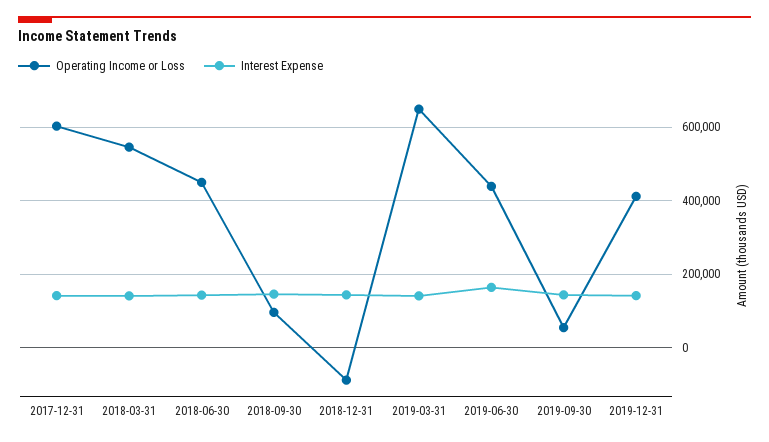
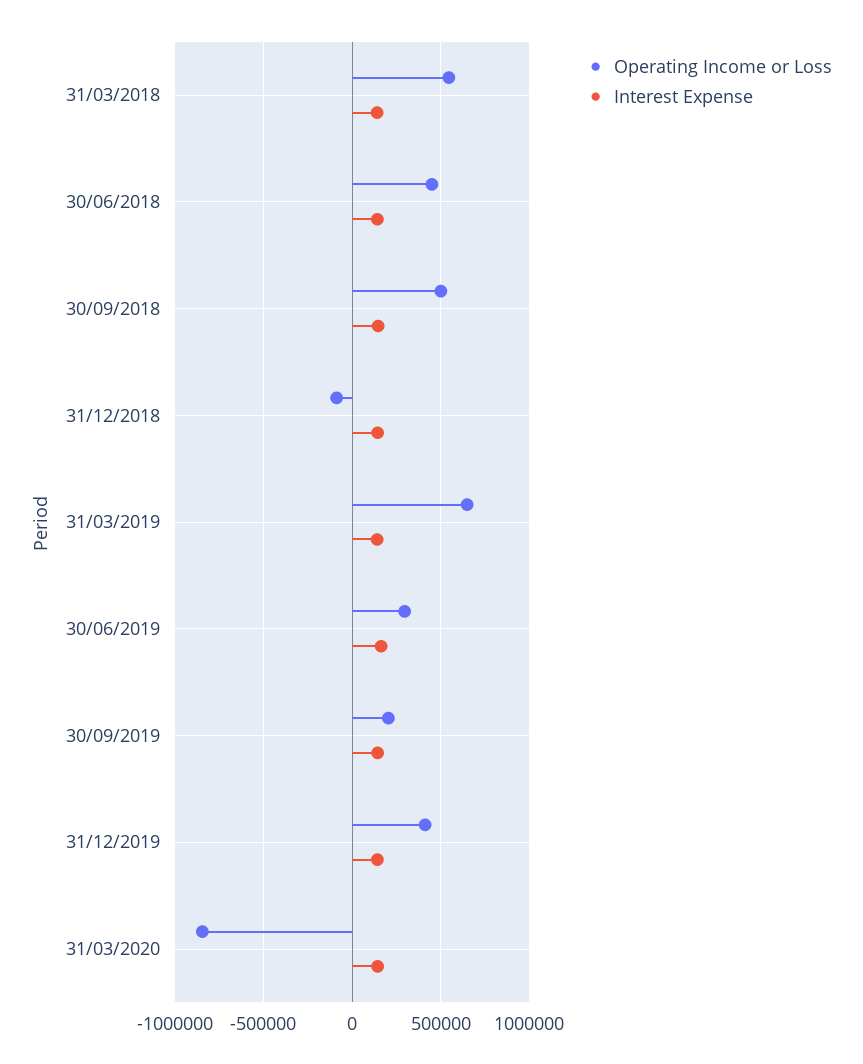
Operating Income or Loss, 2017-12-31: 600000 -> none
Interest Expense, 2017-12-31: 140000 -> none
Operating Income or Loss, 2018-09-30: 100000 -> 500000
Operating Income or Loss, 2019-06-30: 440000 -> 300000
Operating Income or Loss, 2019-09-30: 60000 -> 200000
Operating Income or Loss, 31/03/2020: none -> -850000
Interest Expense, 31/03/2020: none -> 150000

